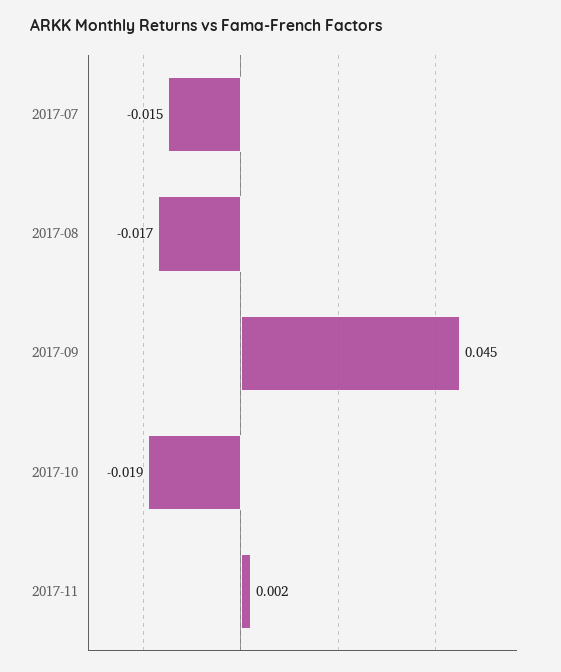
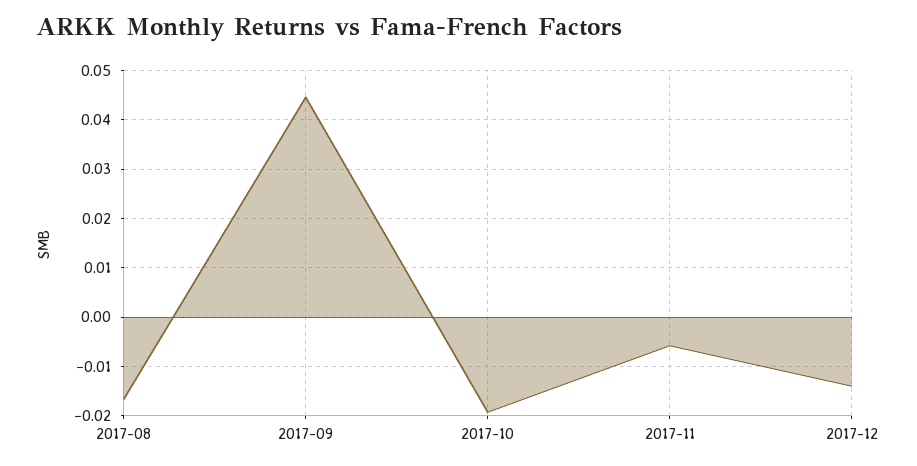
2017-07: -0.015 -> none
2017-11: 0.002 -> -0.006
2017-12: none -> -0.014

